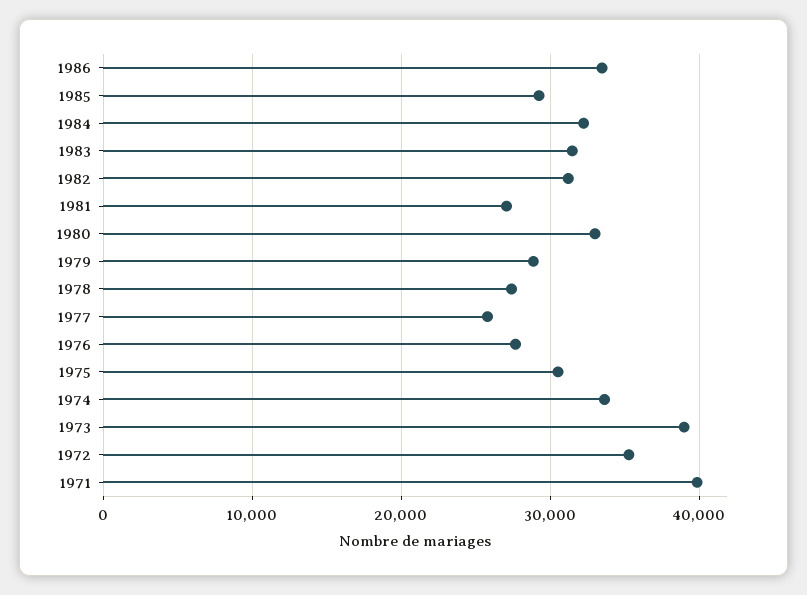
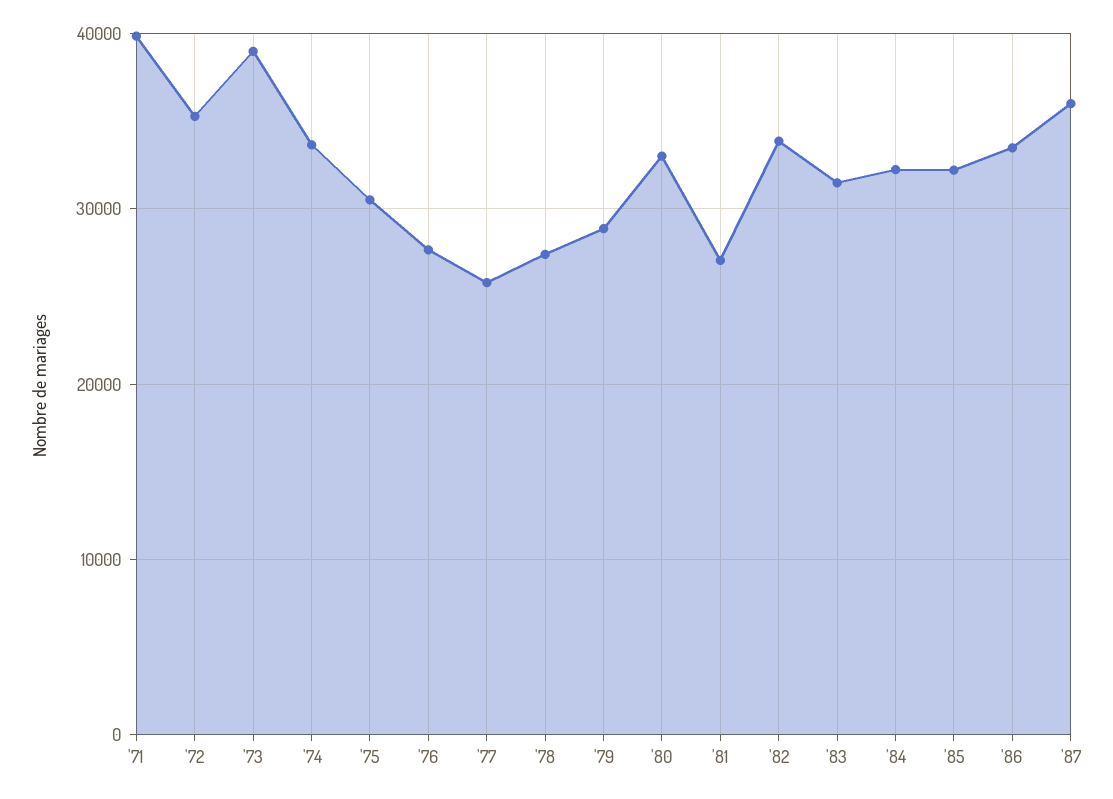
1985: 29000 -> 32000
1982: 31000 -> 34000
'87: none -> 36000

